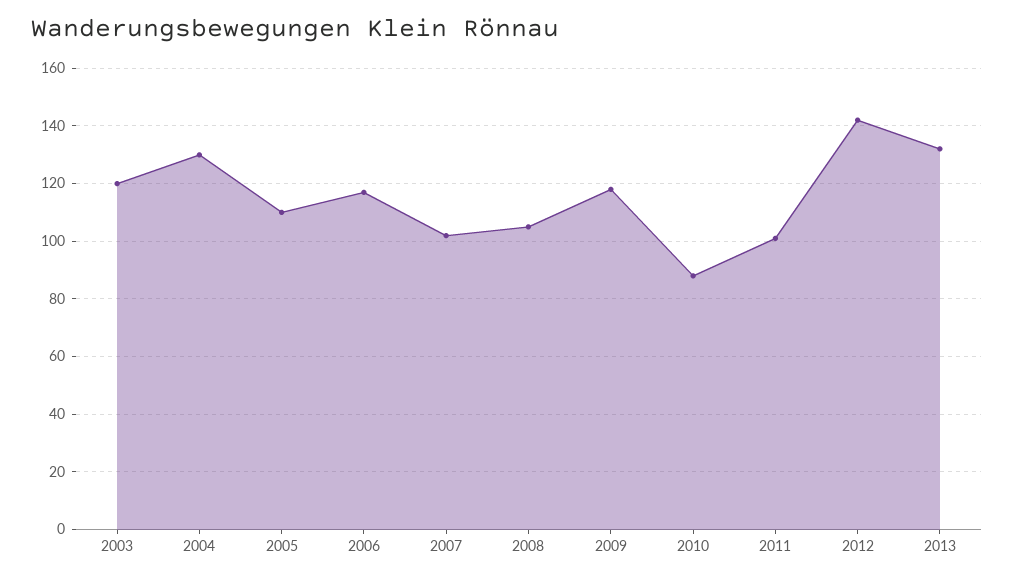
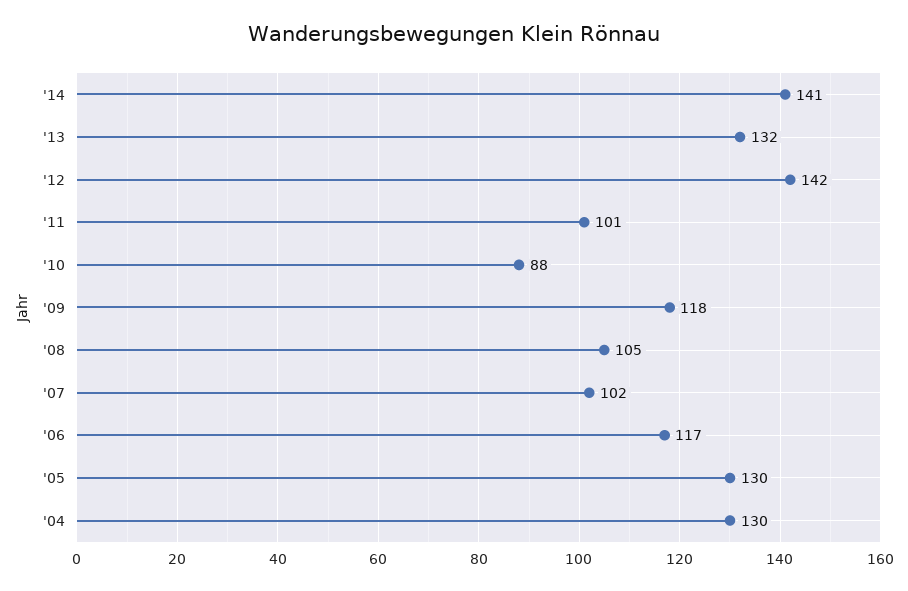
2003: 120 -> none
2005: 110 -> 130
'14: none -> 141

